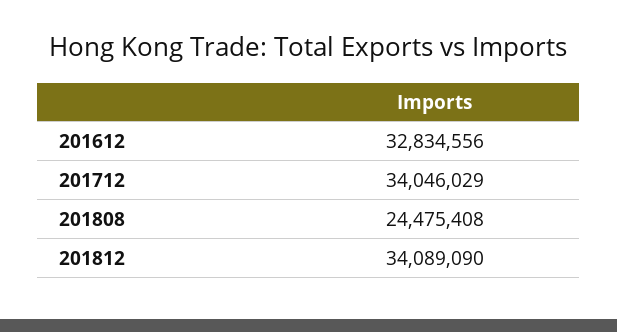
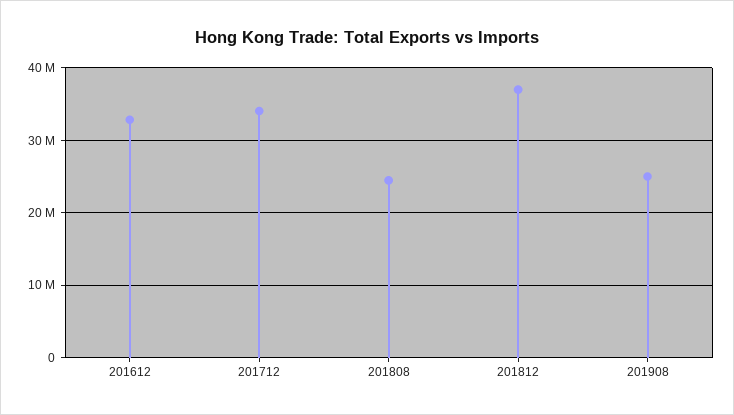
201812: 34089090 -> 37000000
201908: none -> 25000000

